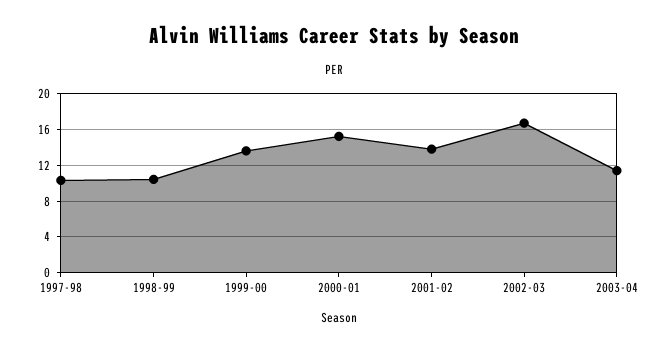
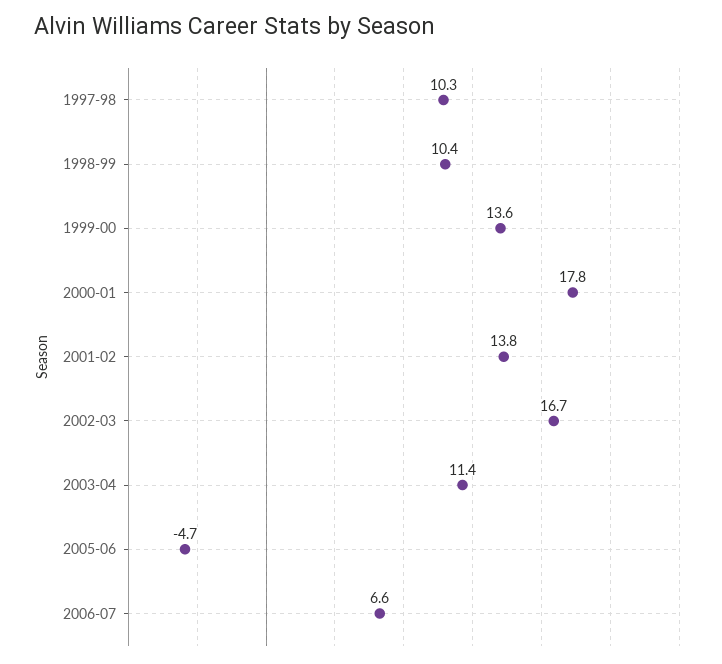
2000-01: 15 -> 17.8
2005-06: none -> -4.7
2006-07: none -> 6.6

